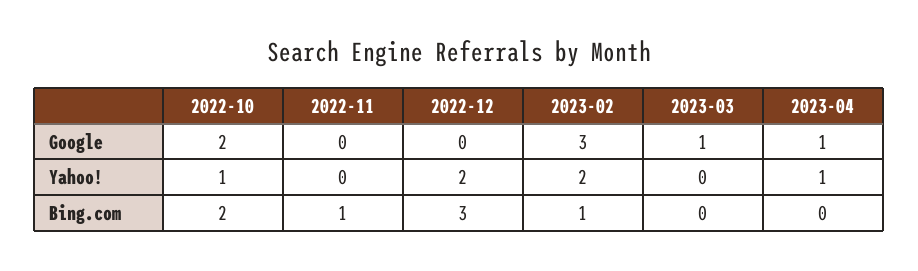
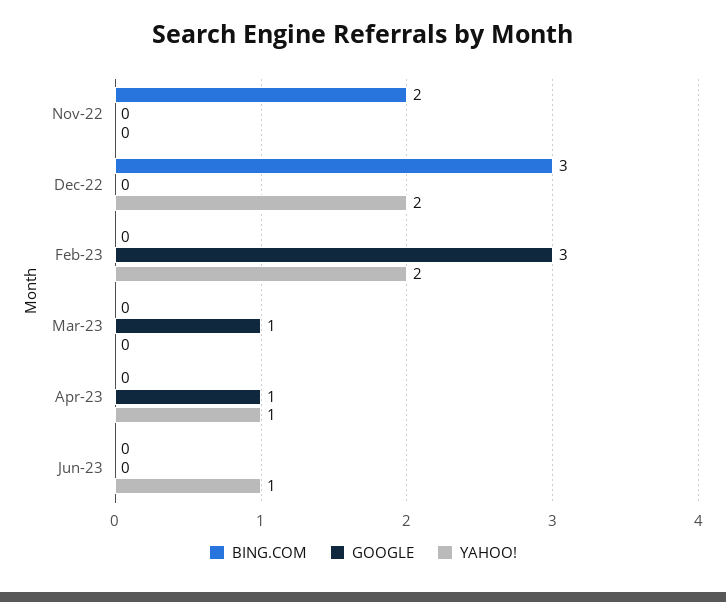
Google, 2022-10: 2 -> none
Yahoo!, 2022-10: 1 -> none
Bing.com, 2022-10: 2 -> none
Bing.com, 2022-11: 1 -> 2
Bing.com, 2023-02: 1 -> 0
Bing.com, Jun-23: none -> 0
Google, Jun-23: none -> 0
Yahoo!, Jun-23: none -> 1

